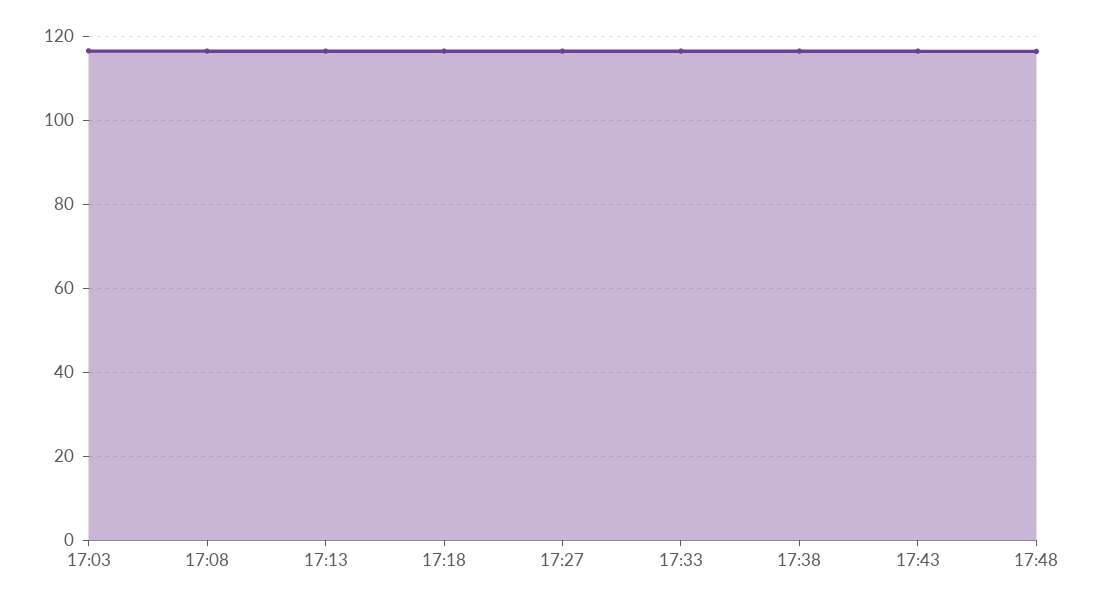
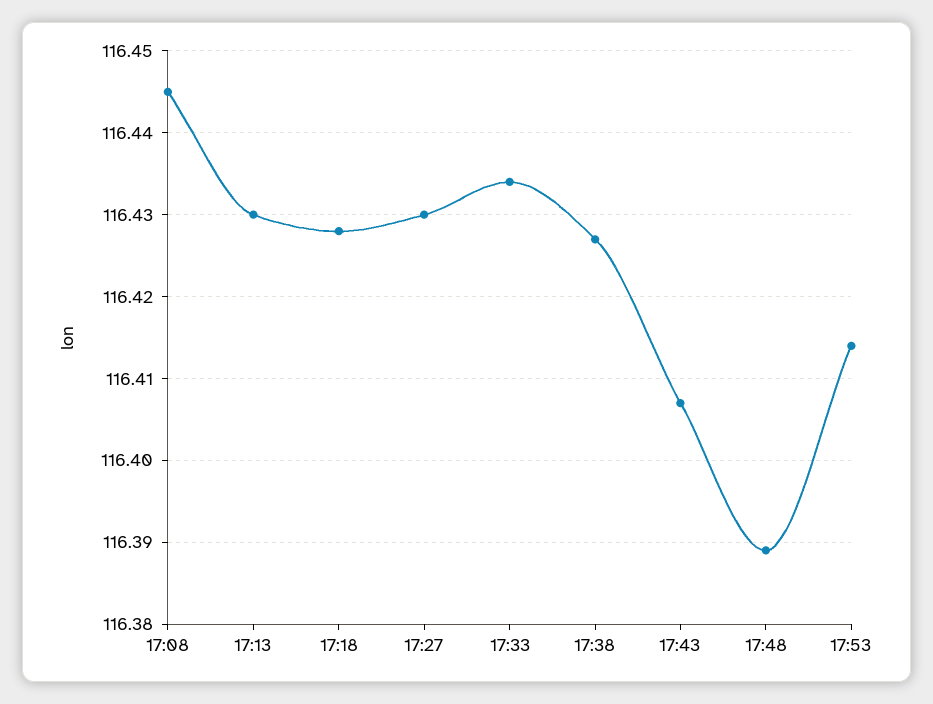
17:03: 116 -> none
17:53: none -> 116.414

